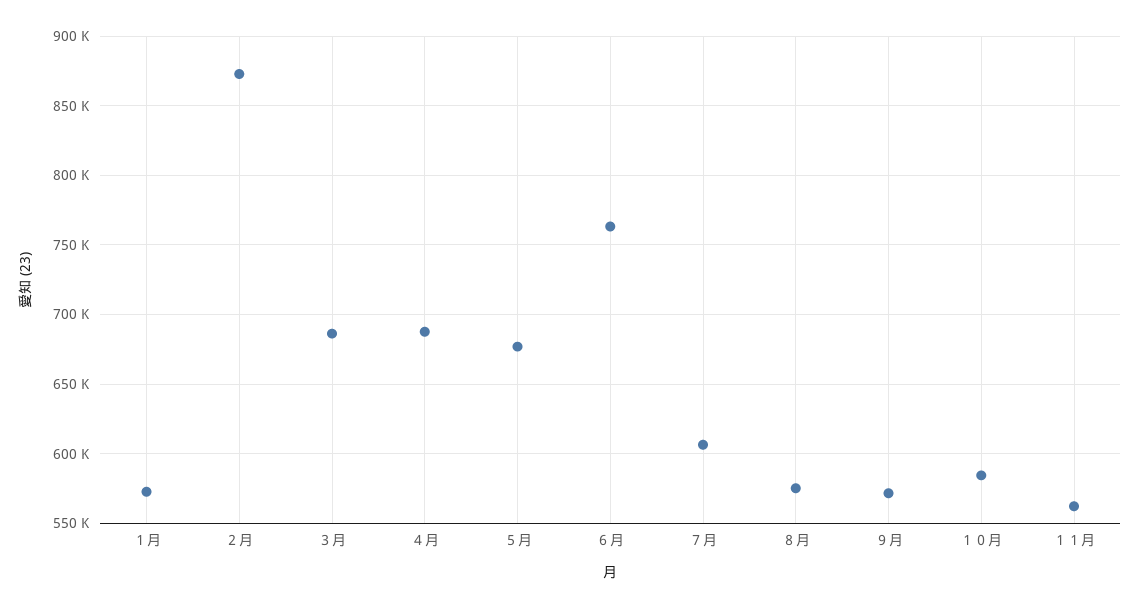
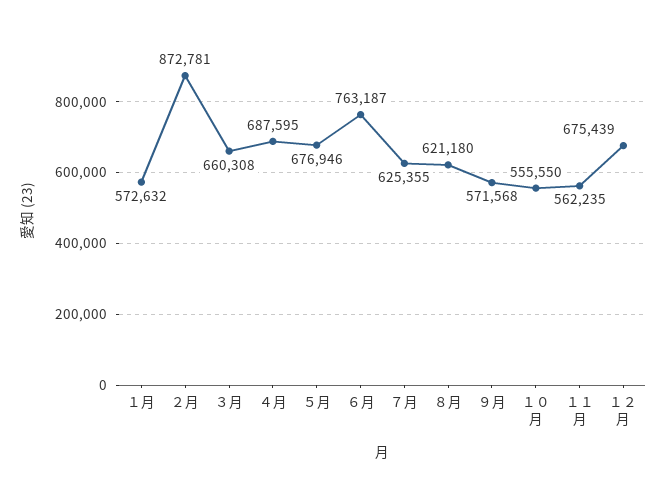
３月: 685000 -> 660308
７月: 605000 -> 625355
８月: 575000 -> 621180
１０月: 585000 -> 555550
１２月: none -> 675439

